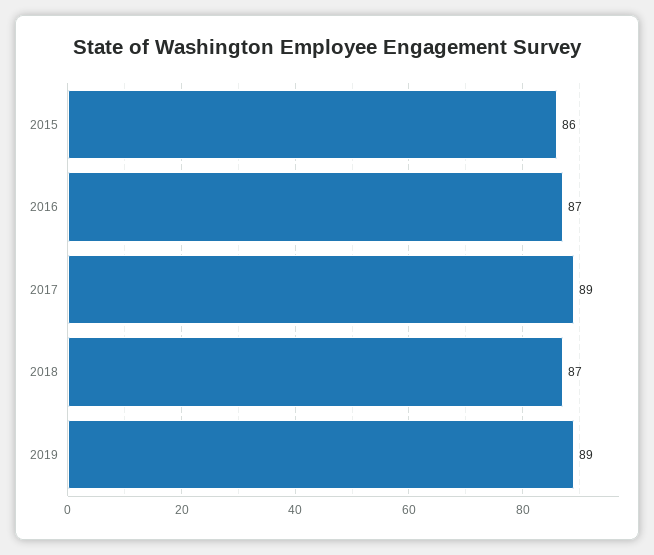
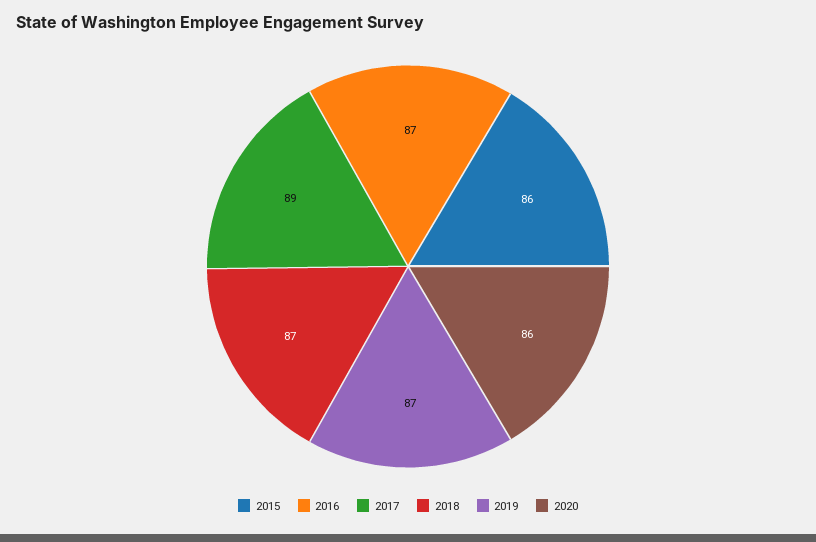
2019: 89 -> 87
2020: none -> 86

